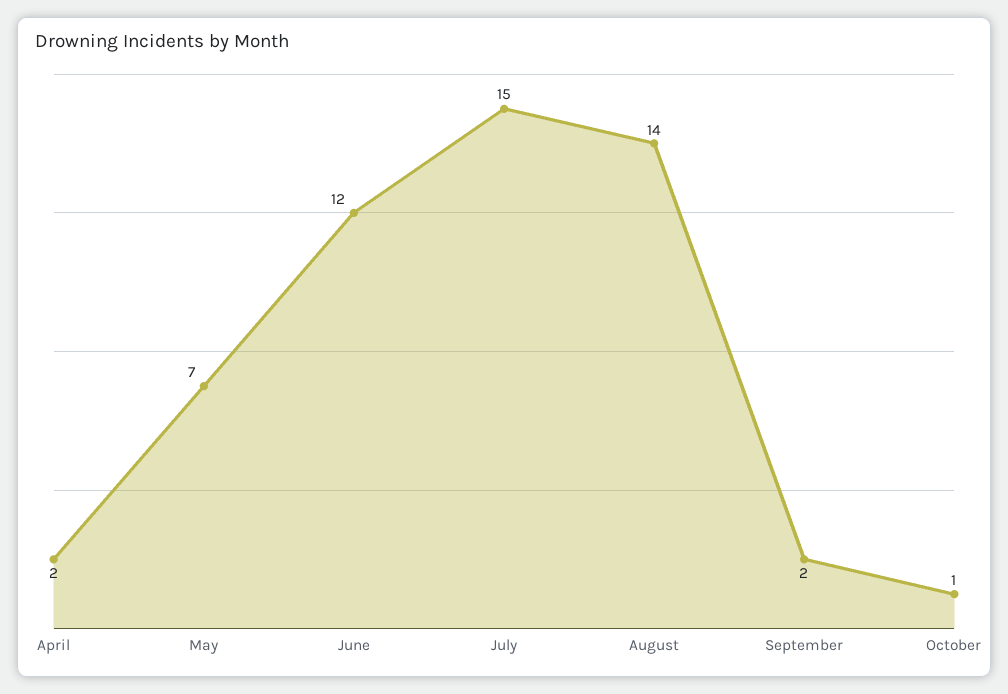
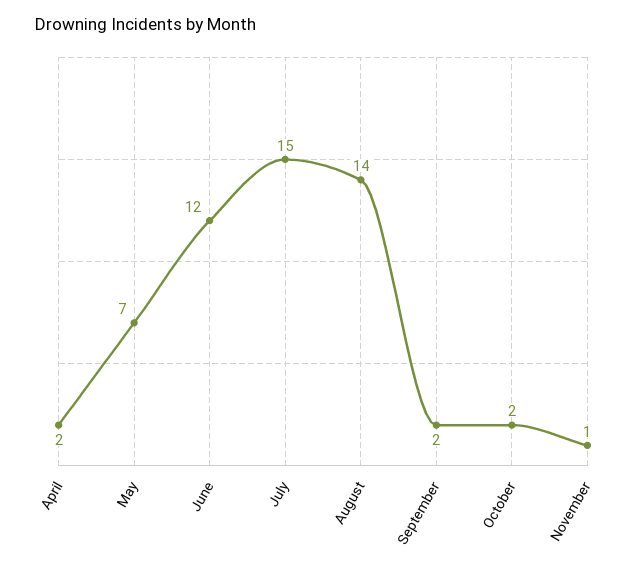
October: 1 -> 2
November: none -> 1

